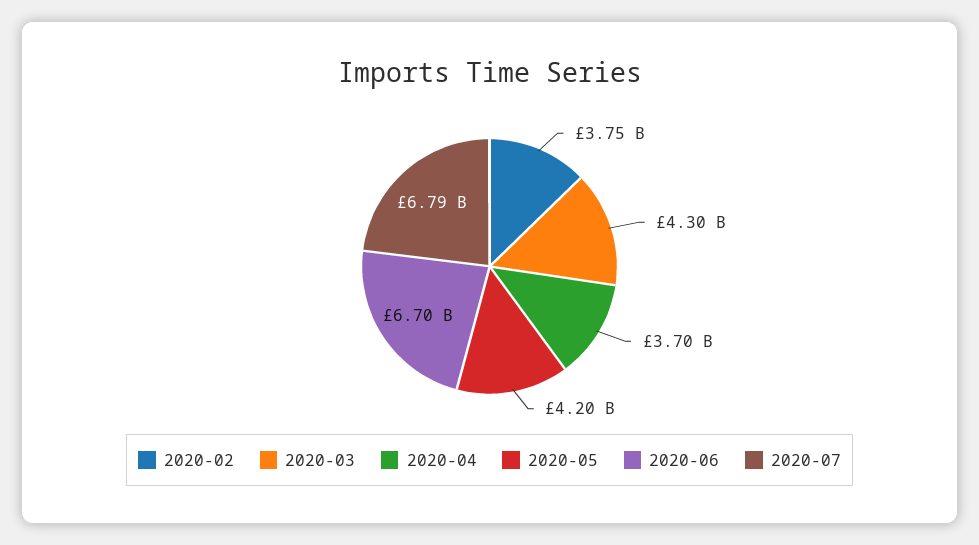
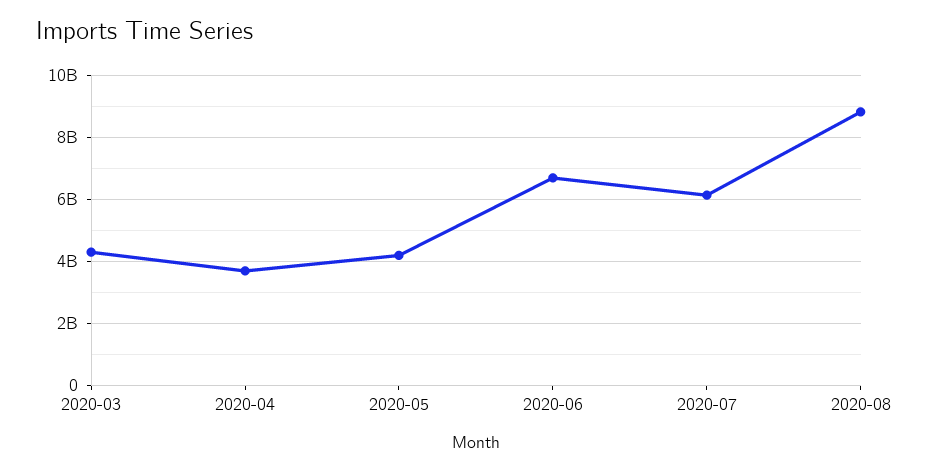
2020-02: 3750000000 -> none
2020-07: 6790000000 -> 6200000000
2020-08: none -> 8800000000

